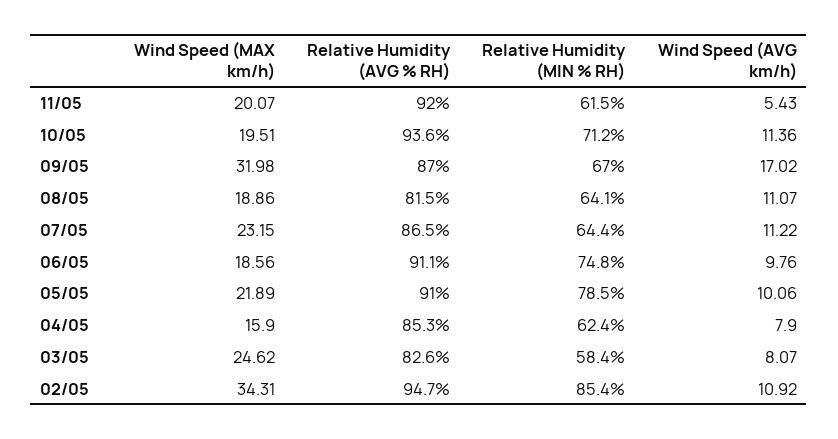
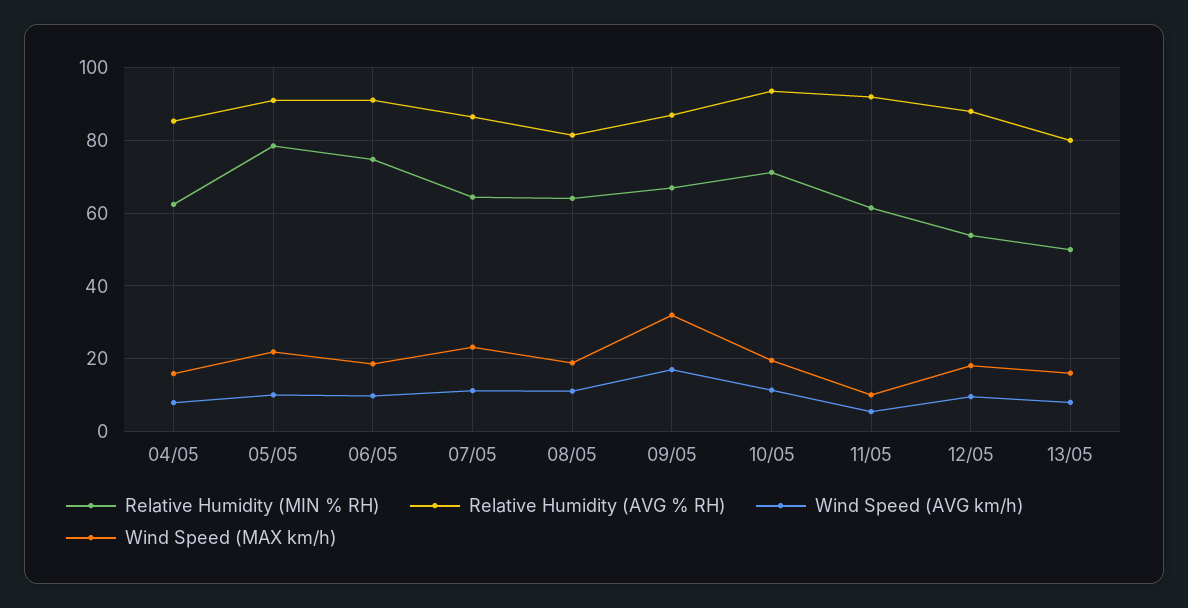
Wind Speed (MAX km/h), 11/05: 20.07 -> 10
Wind Speed (MAX km/h), 03/05: 24.62 -> none
Relative Humidity (AVG % RH), 03/05: 82.6 -> none
Relative Humidity (MIN % RH), 03/05: 58.4 -> none
Wind Speed (AVG km/h), 03/05: 8.07 -> none
Wind Speed (MAX km/h), 02/05: 34.31 -> none
Relative Humidity (AVG % RH), 02/05: 94.7 -> none
Relative Humidity (MIN % RH), 02/05: 85.4 -> none
Wind Speed (AVG km/h), 02/05: 10.92 -> none
Relative Humidity (MIN % RH), 12/05: none -> 54
Relative Humidity (AVG % RH), 12/05: none -> 88
Wind Speed (AVG km/h), 12/05: none -> 10
Wind Speed (MAX km/h), 12/05: none -> 18
Relative Humidity (MIN % RH), 13/05: none -> 50
Relative Humidity (AVG % RH), 13/05: none -> 80
Wind Speed (AVG km/h), 13/05: none -> 8
Wind Speed (MAX km/h), 13/05: none -> 16

